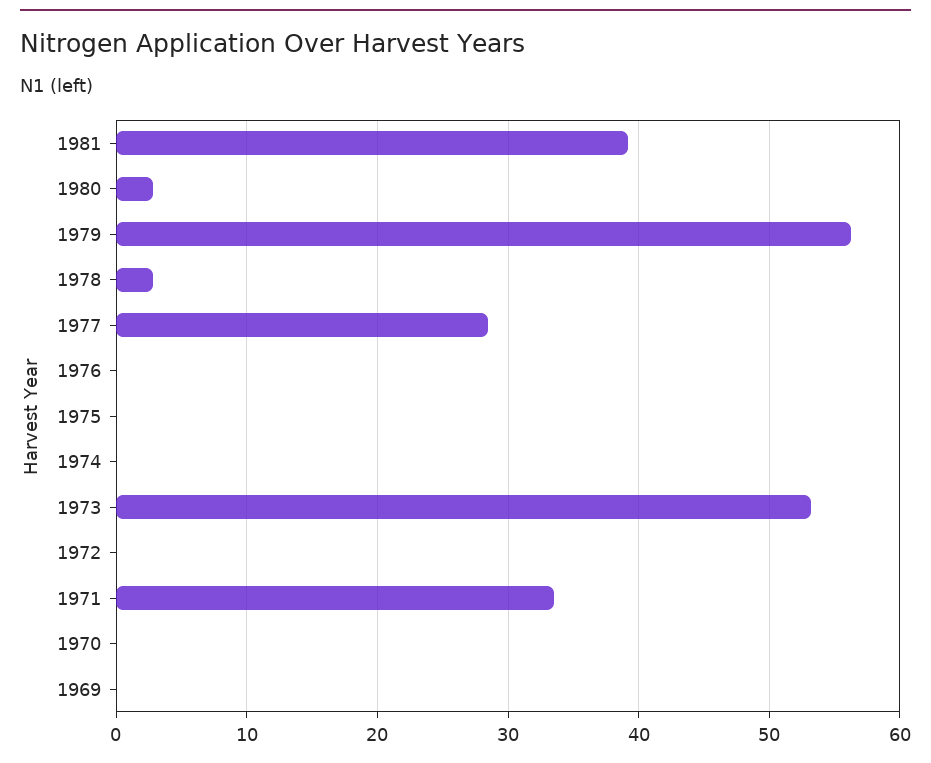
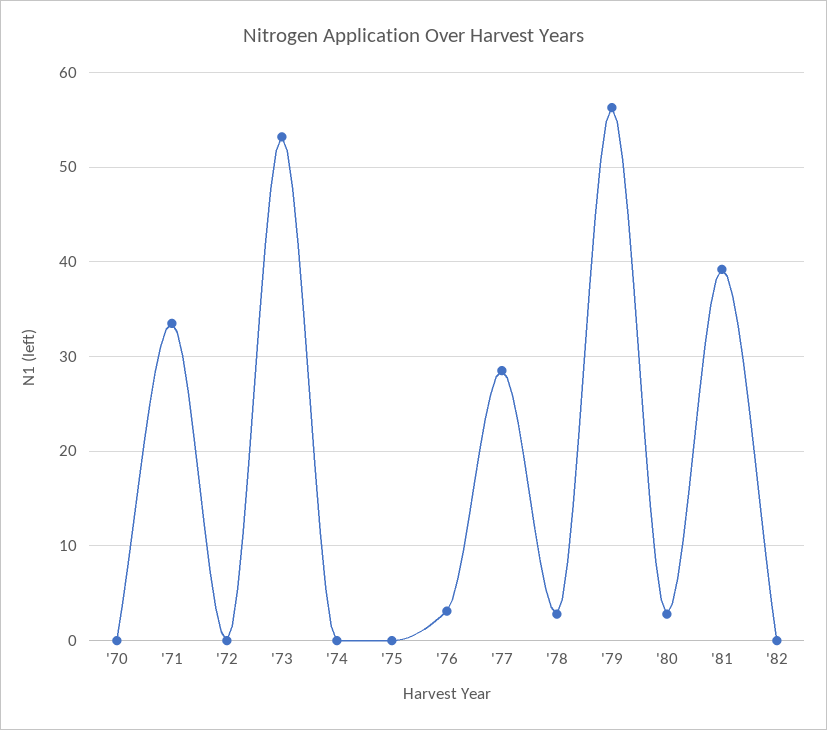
1976: 0 -> 3
1969: 0 -> none
'82: none -> 0

